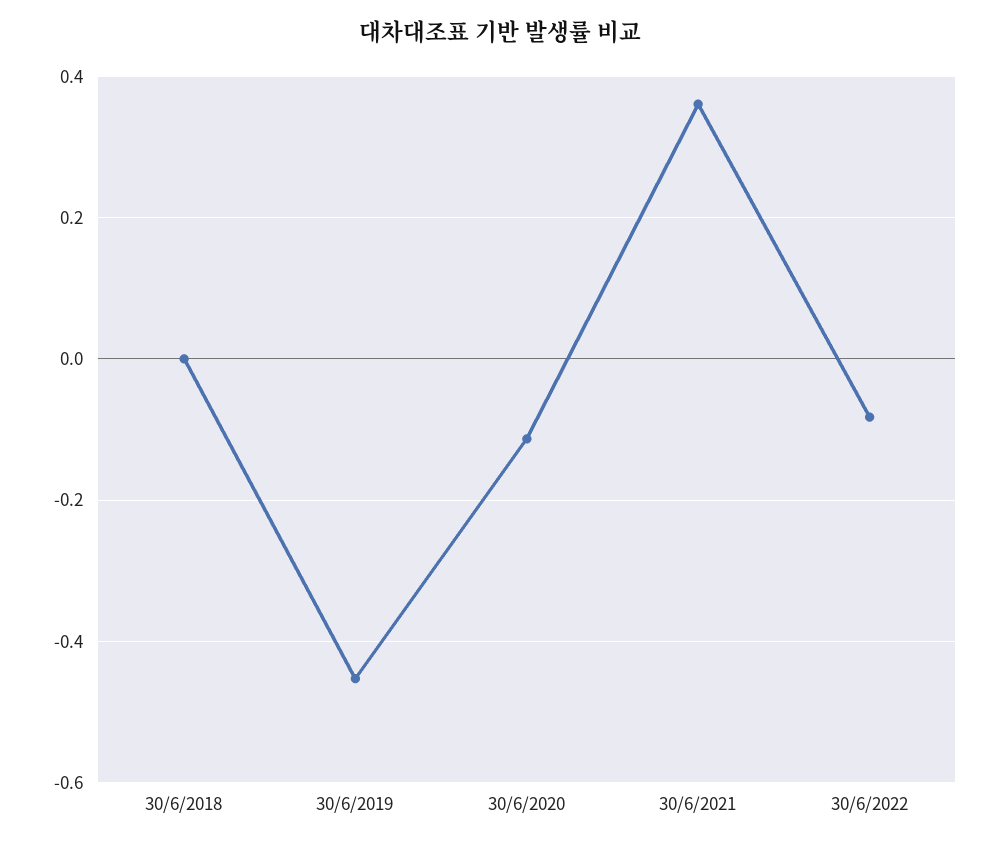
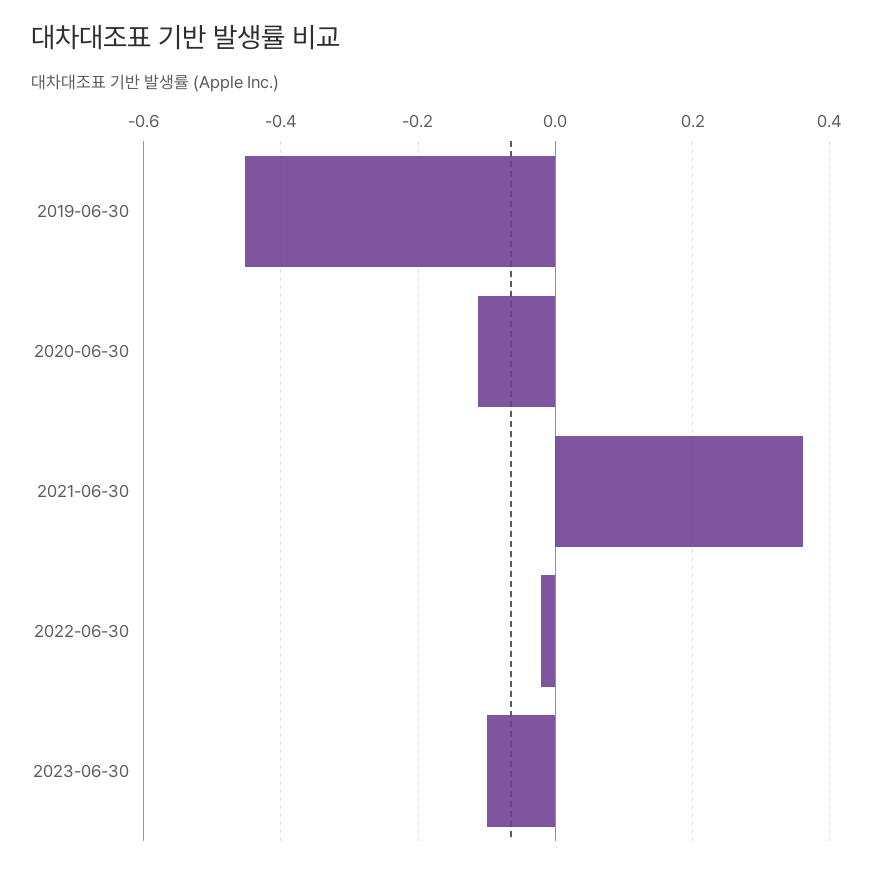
30/6/2018: 0 -> none
30/6/2022: -0.08 -> -0.02
2023-06-30: none -> -0.1

